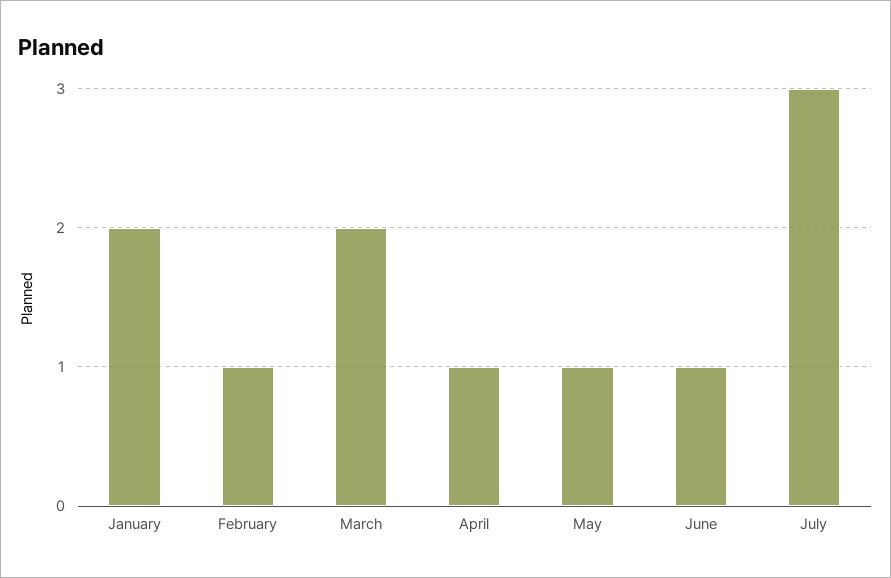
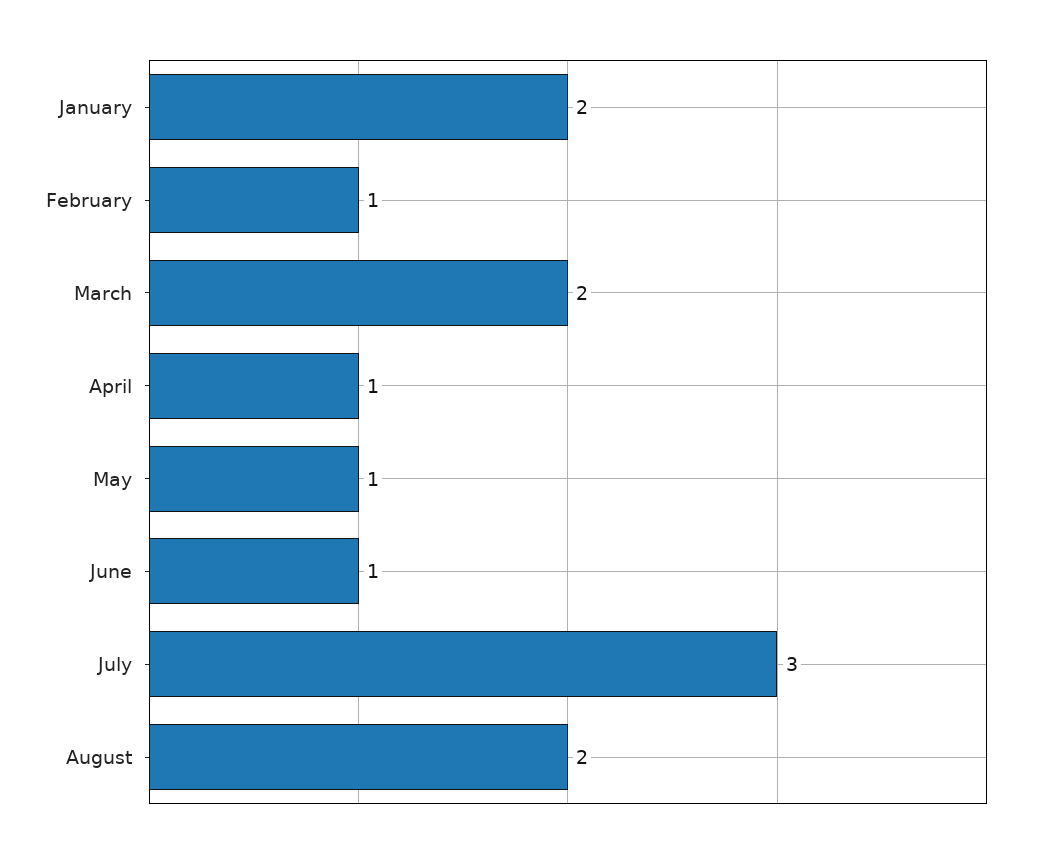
August: none -> 2

